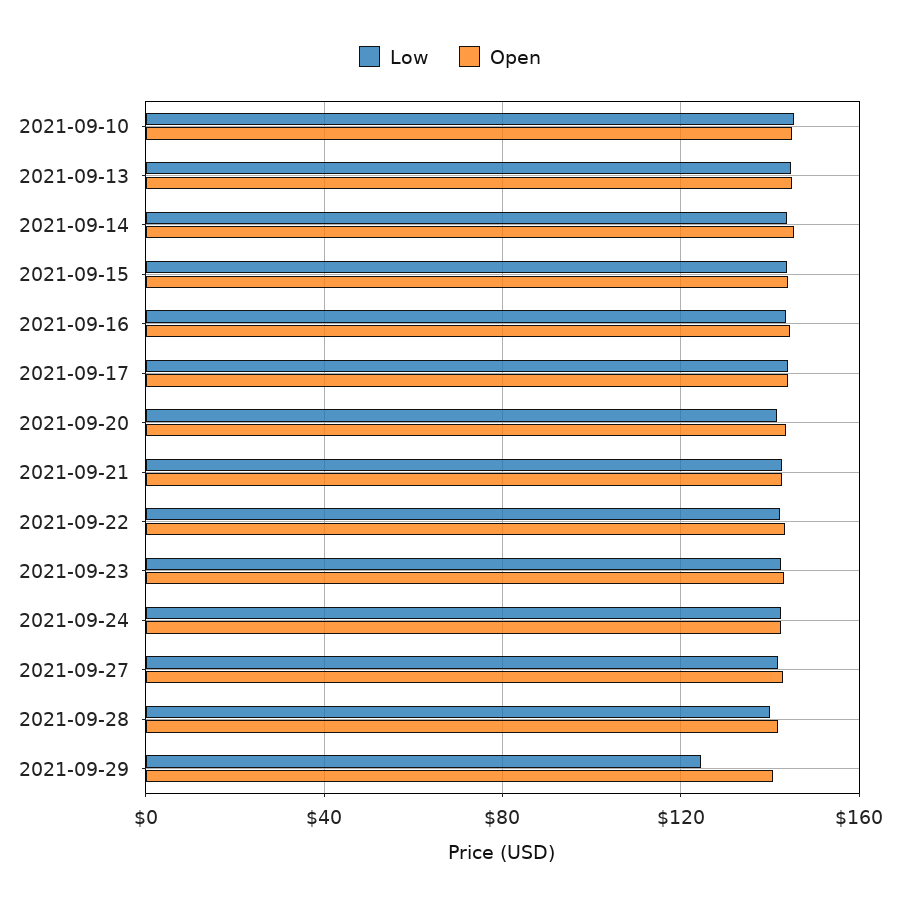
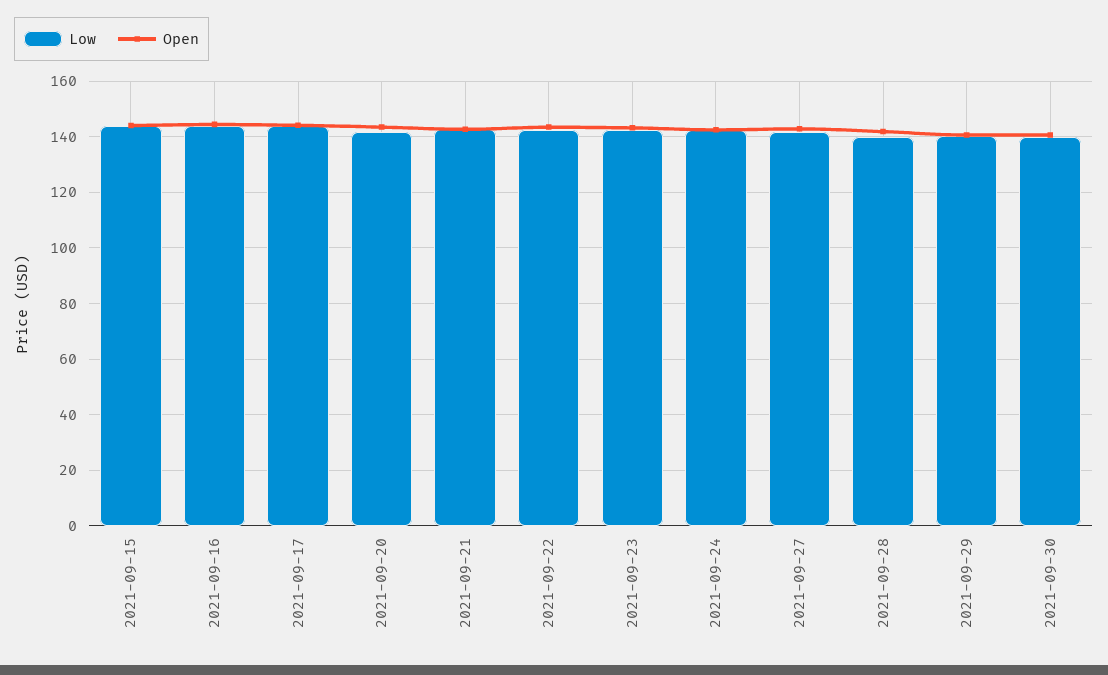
Low, 2021-09-10: 145 -> none
Open, 2021-09-10: 145 -> none
Low, 2021-09-13: 145 -> none
Open, 2021-09-13: 145 -> none
Low, 2021-09-14: 145 -> none
Open, 2021-09-14: 145 -> none
Low, 2021-09-29: 125 -> 140
Low, 2021-09-30: none -> 140
Open, 2021-09-30: none -> 140

